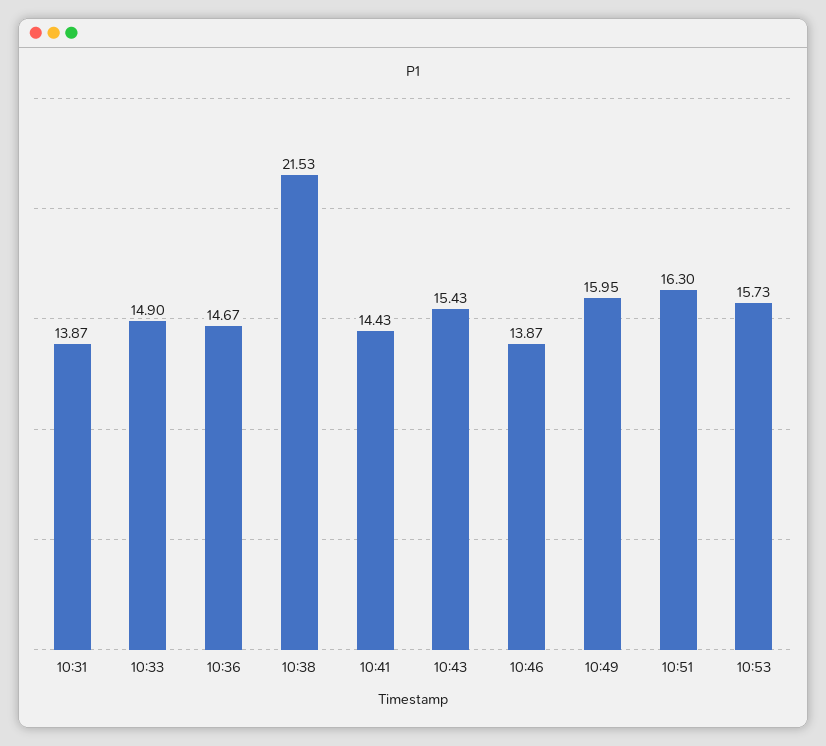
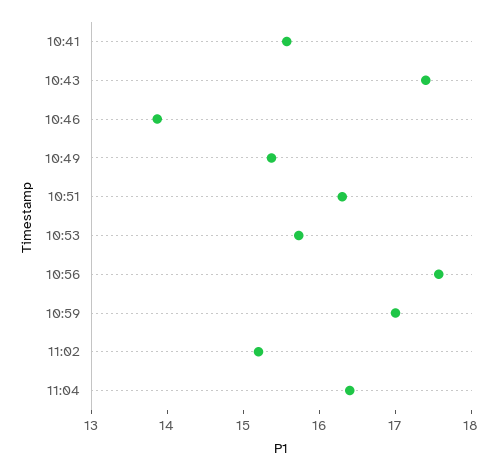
10:31: 13.87 -> none
10:33: 14.9 -> none
10:36: 14.67 -> none
10:38: 21.53 -> none
10:41: 14.43 -> 15.6
10:43: 15.43 -> 17.4
10:49: 15.95 -> 15.4
10:56: none -> 17.6
10:59: none -> 17
11:02: none -> 15.2
11:04: none -> 16.4

